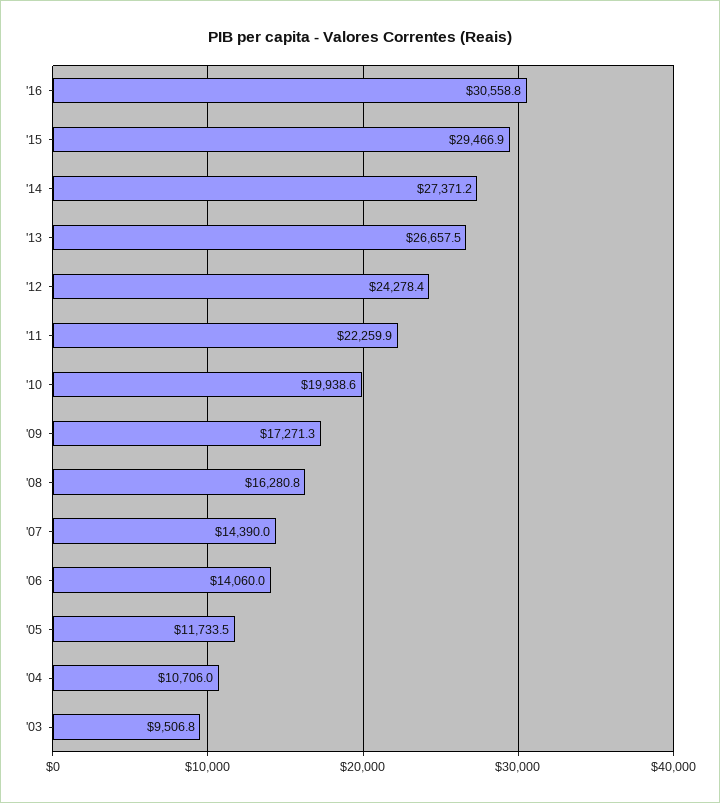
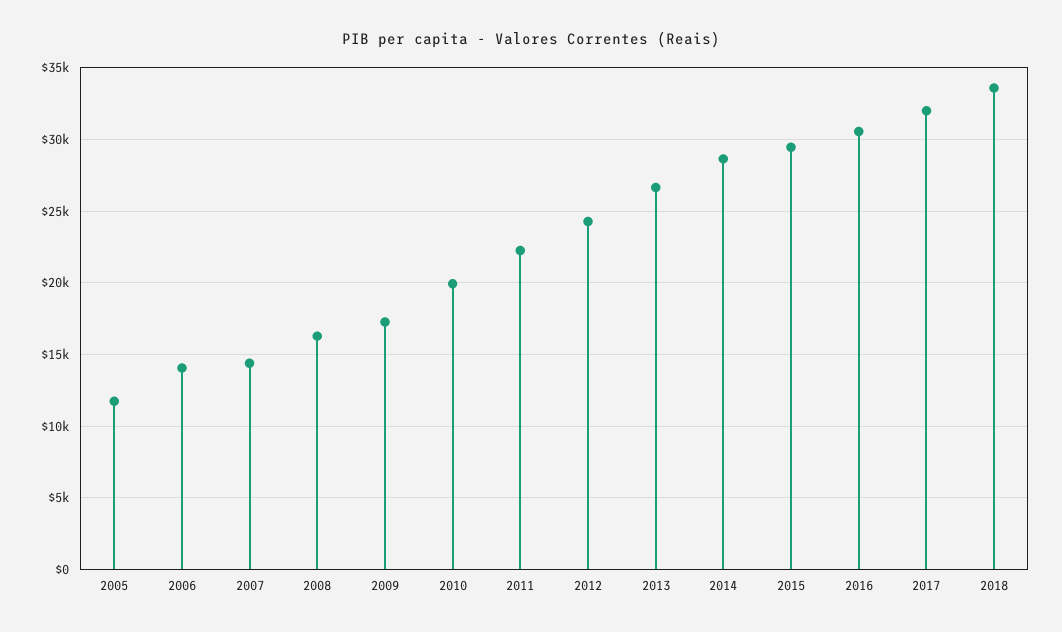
'14: 27371.2 -> 28500
'04: 10706 -> none
'03: 9506.8 -> none
2017: none -> 32000
2018: none -> 33500

